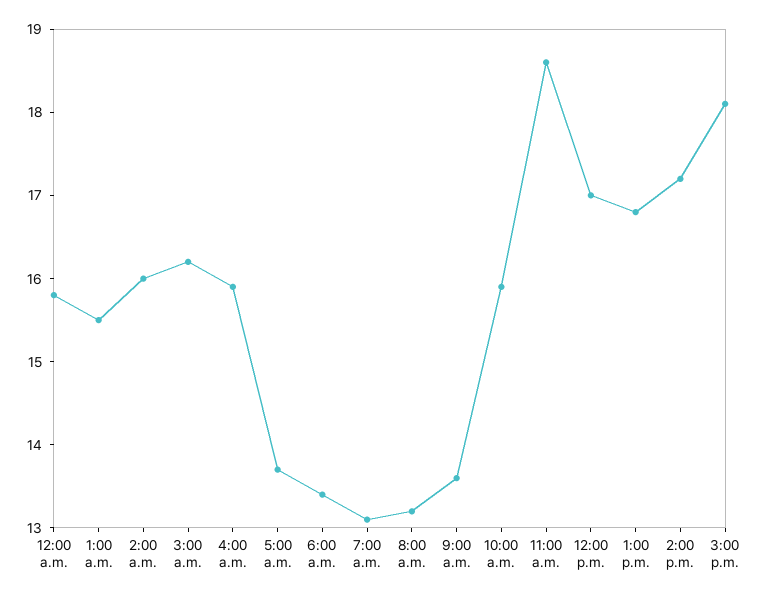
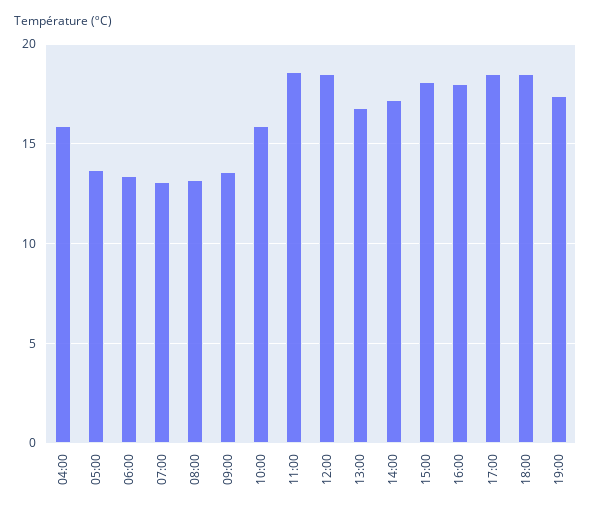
12:00 a.m.: 15.8 -> none
1:00 a.m.: 15.5 -> none
2:00 a.m.: 16 -> none
3:00 a.m.: 16.2 -> none
12:00 p.m.: 17 -> 18.5
16:00: none -> 18
17:00: none -> 18.5
18:00: none -> 18.5
19:00: none -> 17.5

